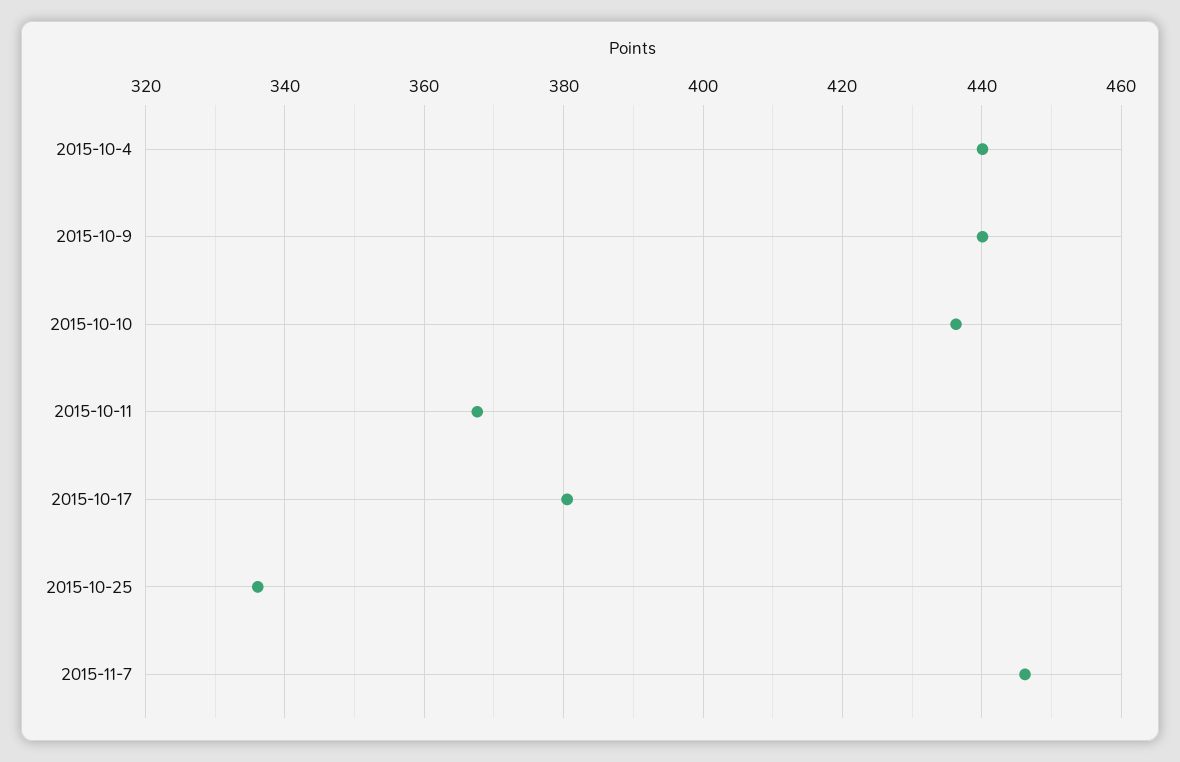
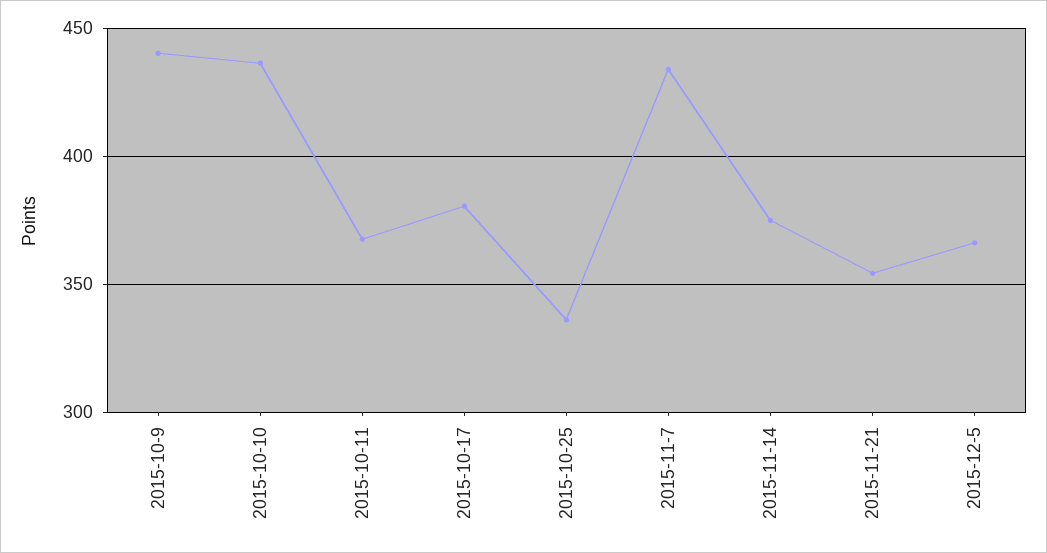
2015-10-4: 440 -> none
2015-11-7: 446 -> 435
2015-11-14: none -> 375
2015-11-21: none -> 355
2015-12-5: none -> 365

